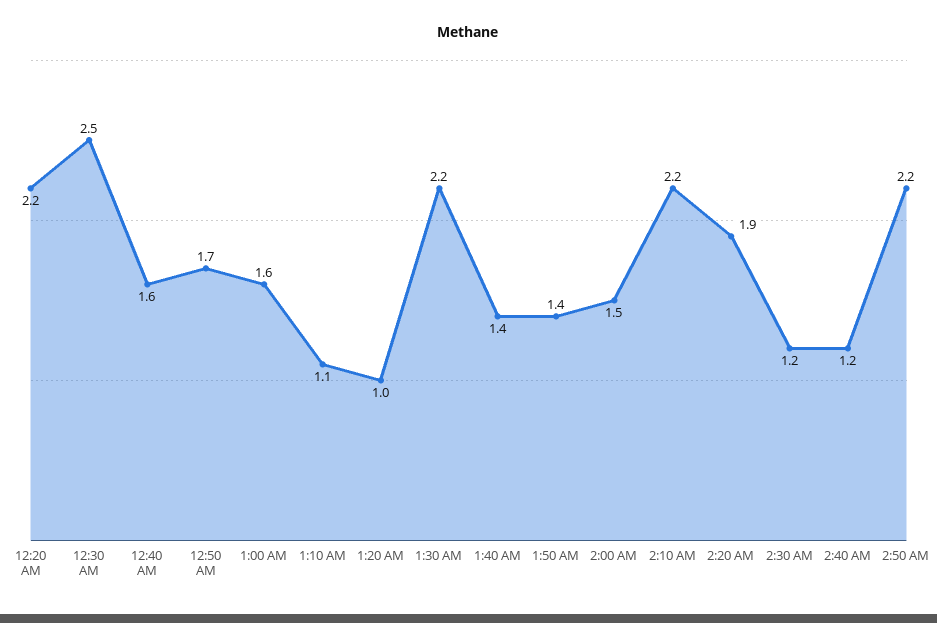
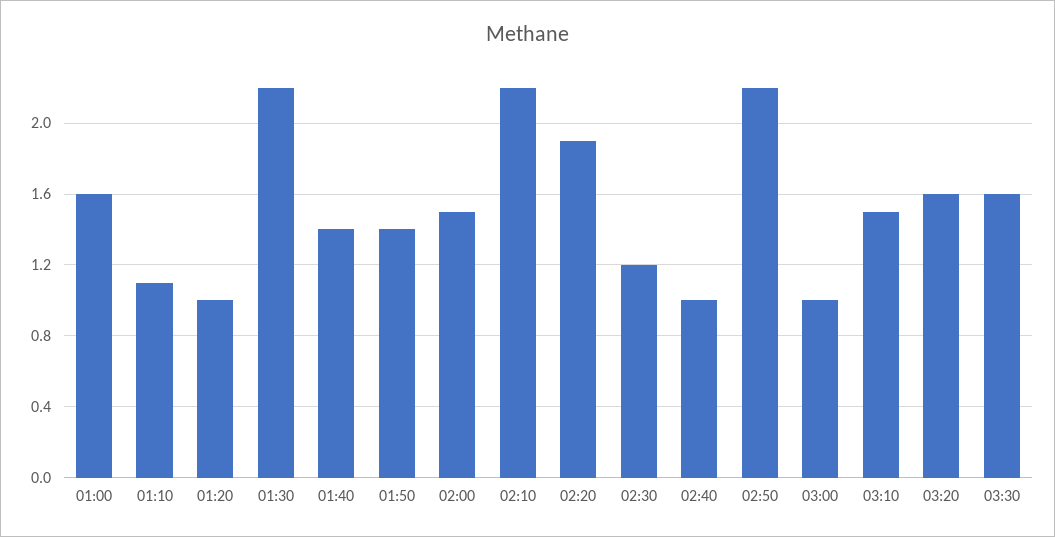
12:20 AM: 2.2 -> none
12:30 AM: 2.5 -> none
12:40 AM: 1.6 -> none
12:50 AM: 1.7 -> none
2:40 AM: 1.2 -> 1
03:00: none -> 1
03:10: none -> 1.5
03:20: none -> 1.6
03:30: none -> 1.6

